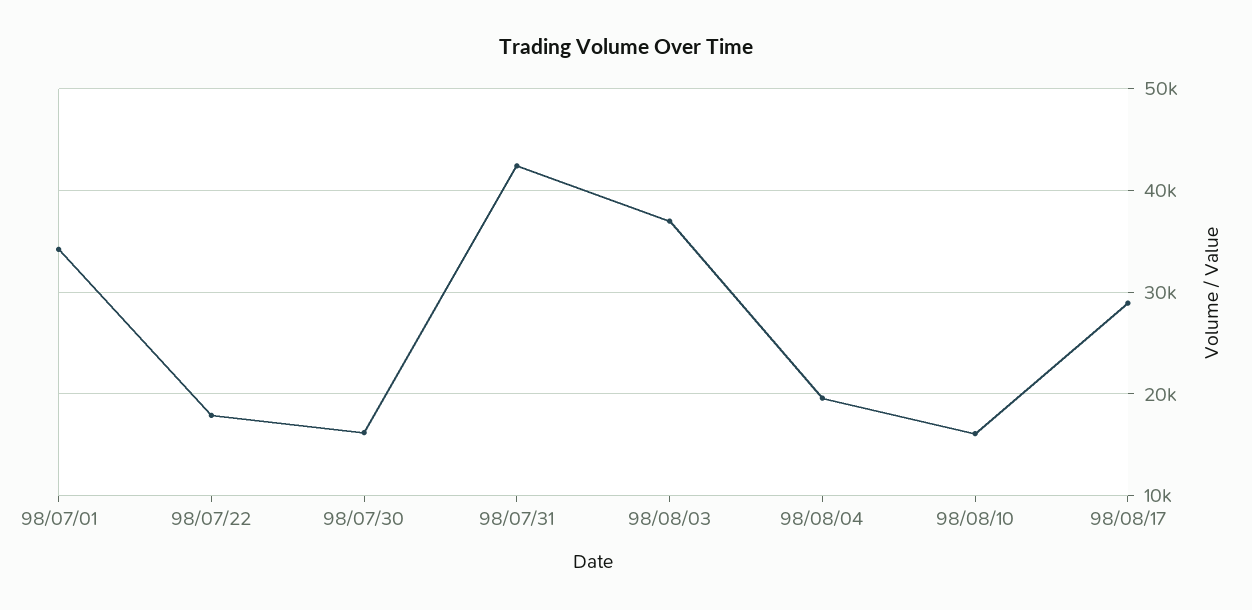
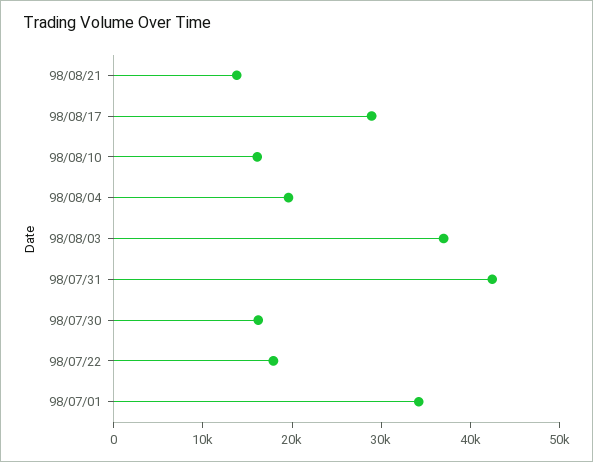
98/08/21: none -> 14000

